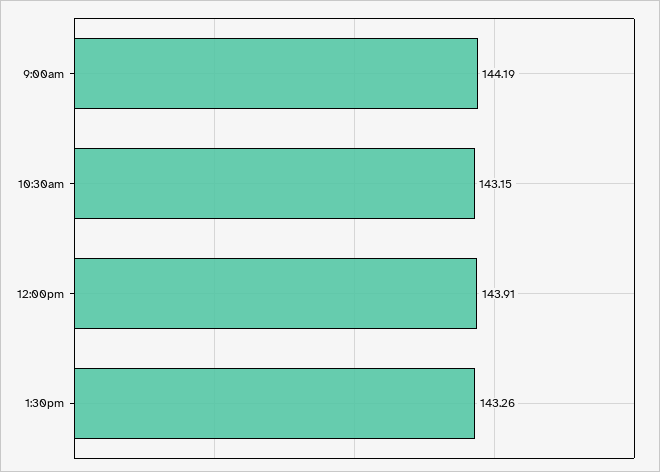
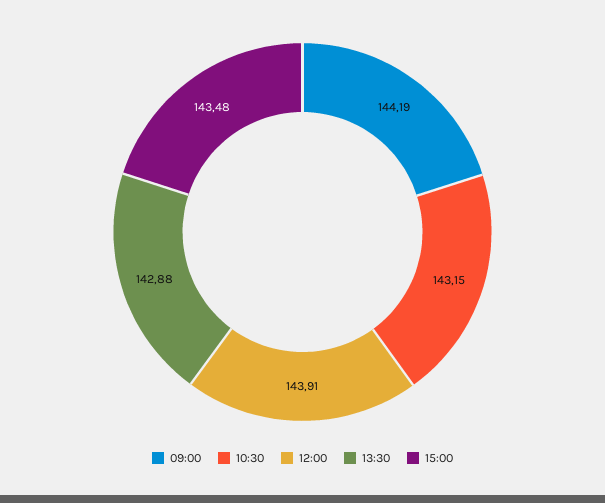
1:30pm: 143.26 -> 142.88
15:00: none -> 143.48

